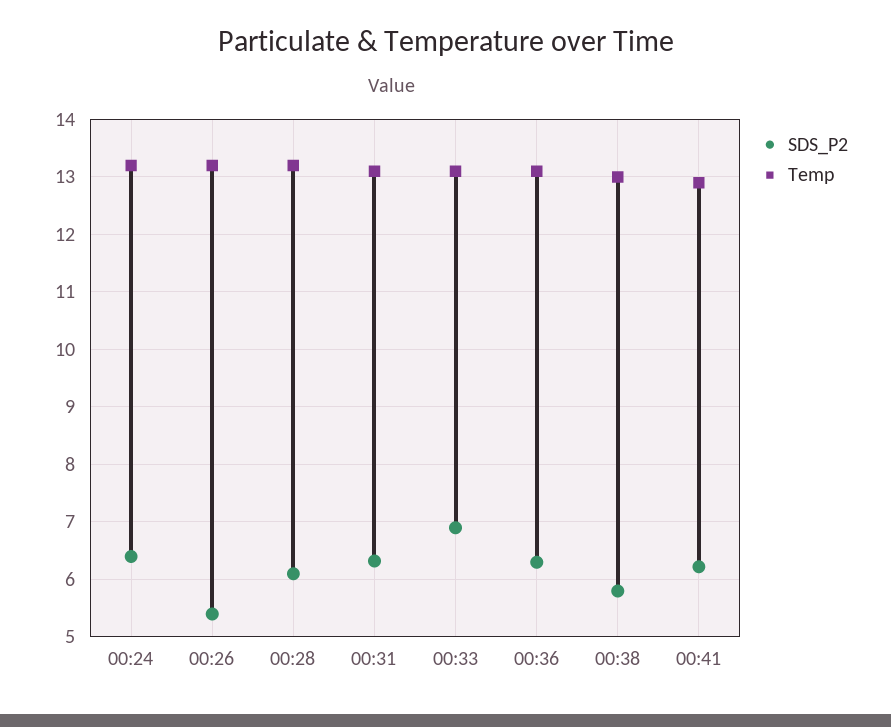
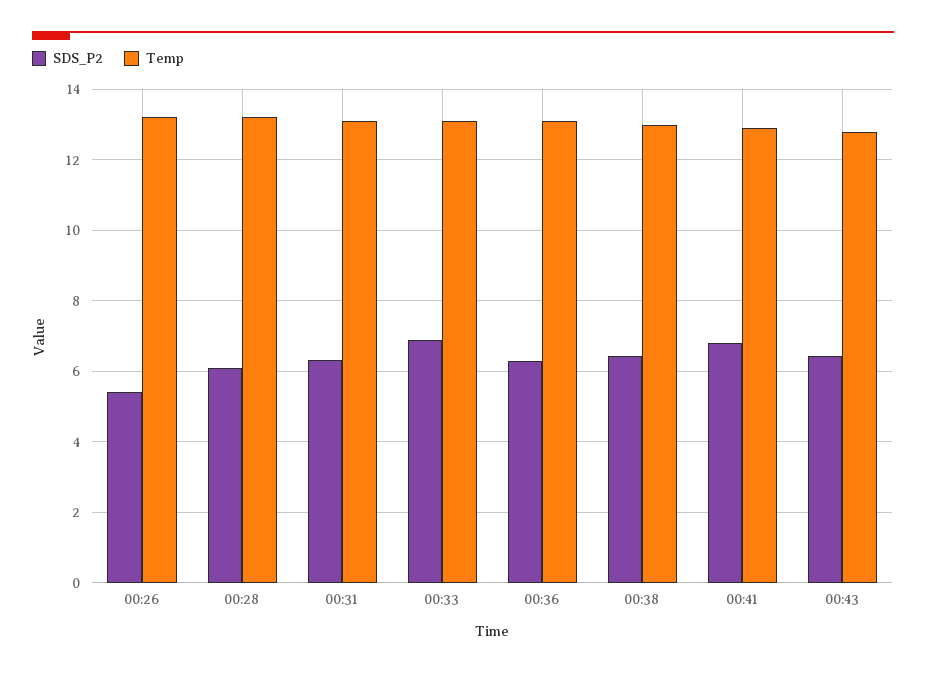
SDS_P2, 00:24: 6.4 -> none
Temp, 00:24: 13.2 -> none
SDS_P2, 00:38: 5.8 -> 6.4
SDS_P2, 00:41: 6.2 -> 6.8
SDS_P2, 00:43: none -> 6.4
Temp, 00:43: none -> 12.8

